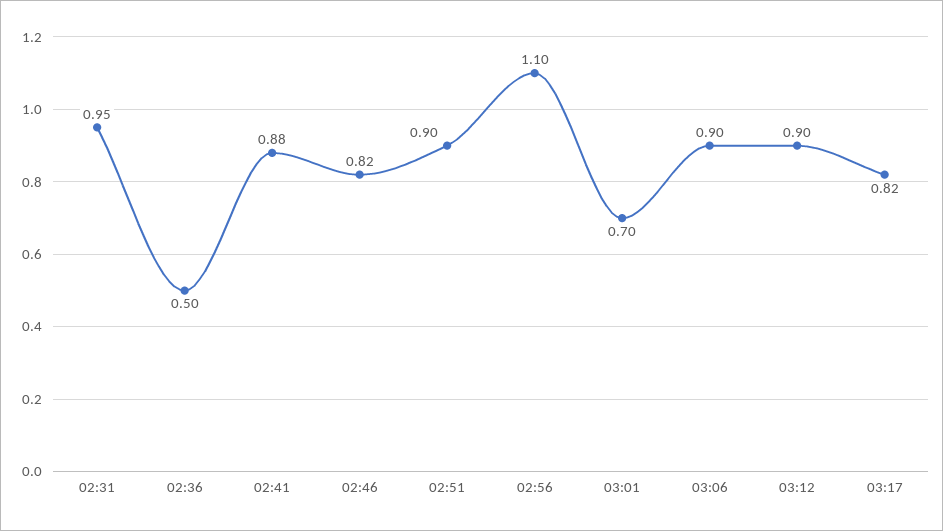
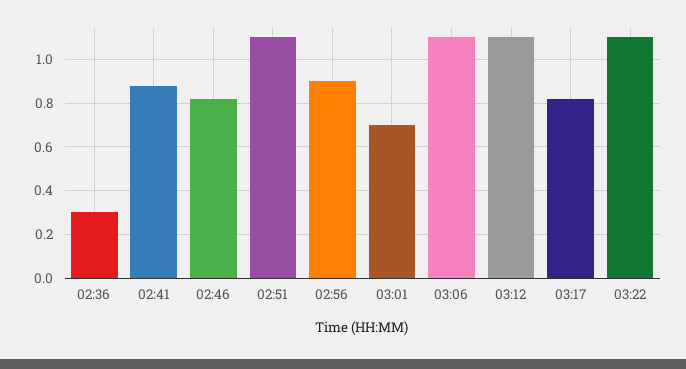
02:31: 0.95 -> none
02:36: 0.5 -> 0.3
02:51: 0.9 -> 1.1
02:56: 1.1 -> 0.9
03:06: 0.9 -> 1.1
03:12: 0.9 -> 1.1
03:22: none -> 1.1

